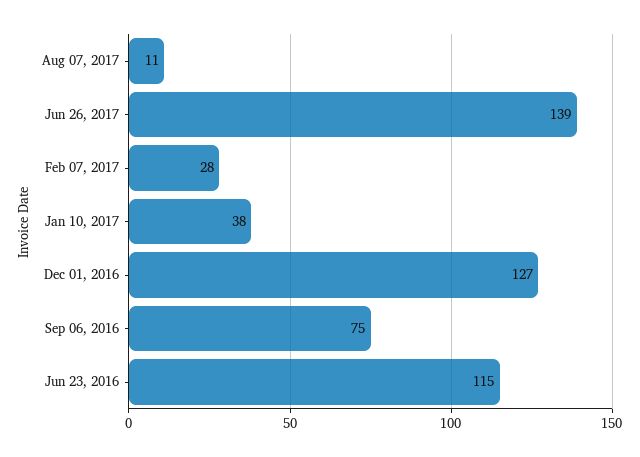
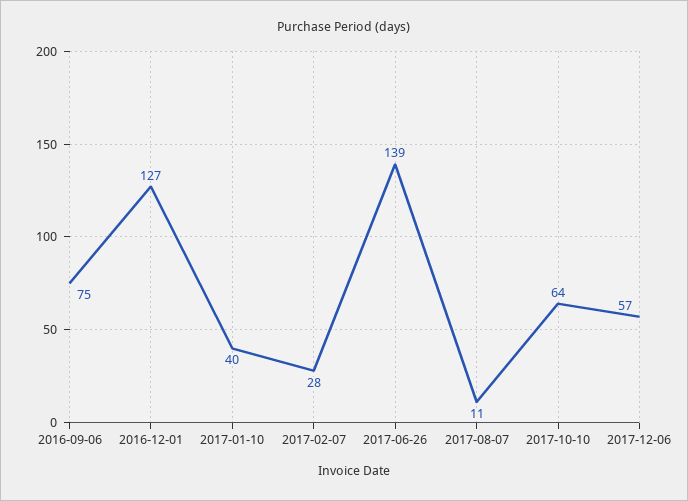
Jan 10, 2017: 38 -> 40
Jun 23, 2016: 115 -> none
2017-10-10: none -> 64
2017-12-06: none -> 57

